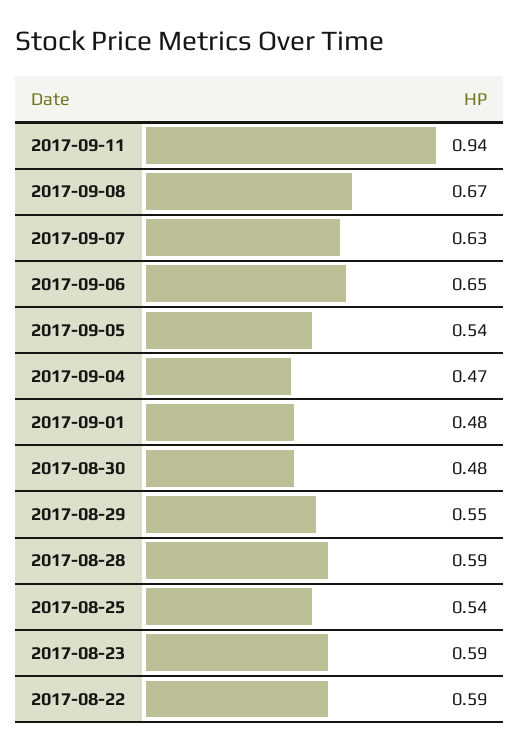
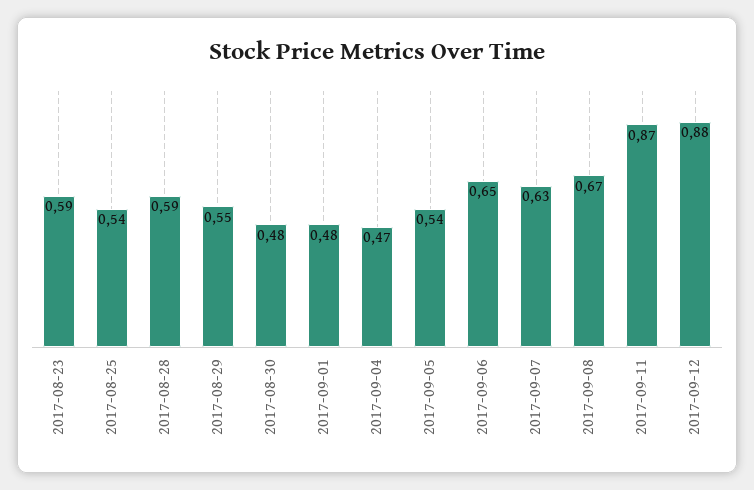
2017-09-11: 0.94 -> 0.87
2017-08-22: 0.59 -> none
2017-09-12: none -> 0.88

